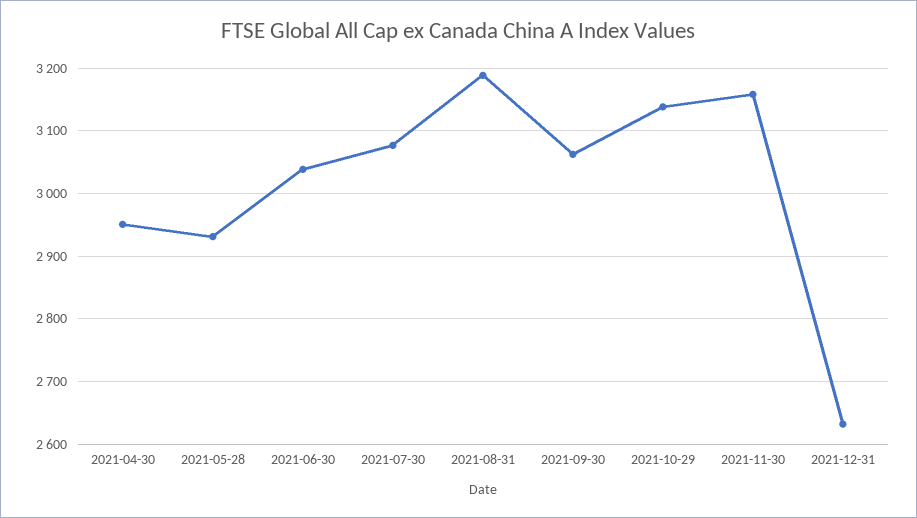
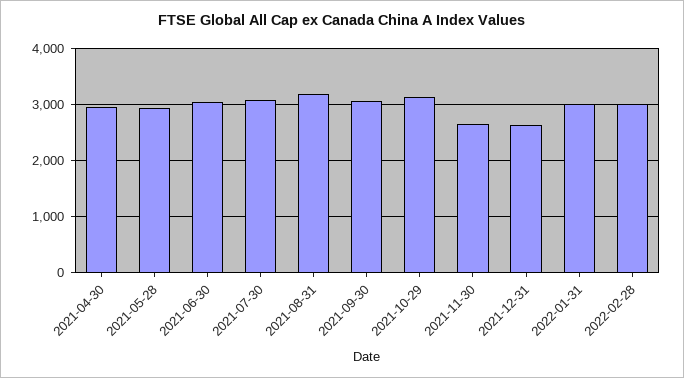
2021-11-30: 3160 -> 2600
2022-01-31: none -> 3000
2022-02-28: none -> 3000

